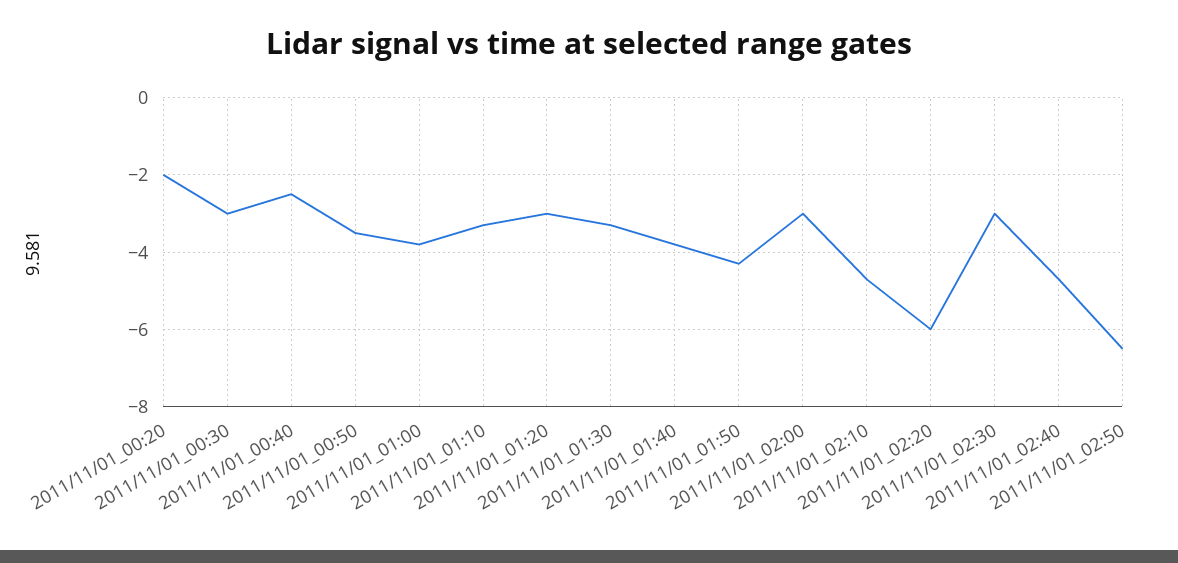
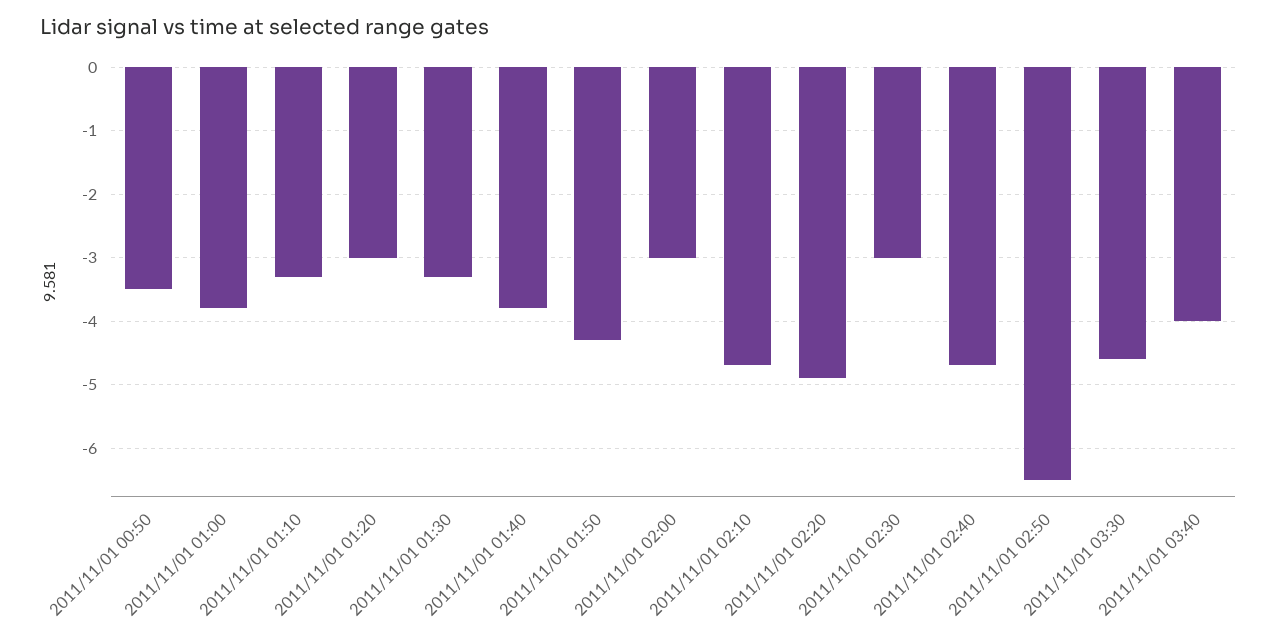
2011/11/01_00:20: -2 -> none
2011/11/01_00:30: -3 -> none
2011/11/01_00:40: -2.5 -> none
2011/11/01_02:20: -6 -> -4.9
2011/11/01 03:30: none -> -4.6
2011/11/01 03:40: none -> -4

